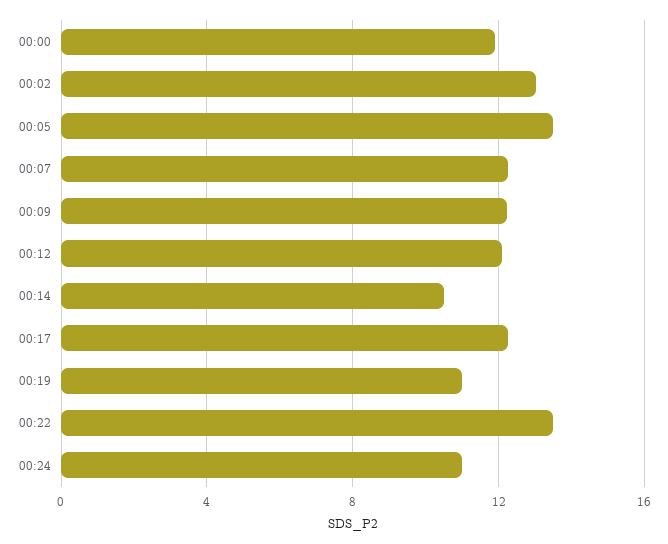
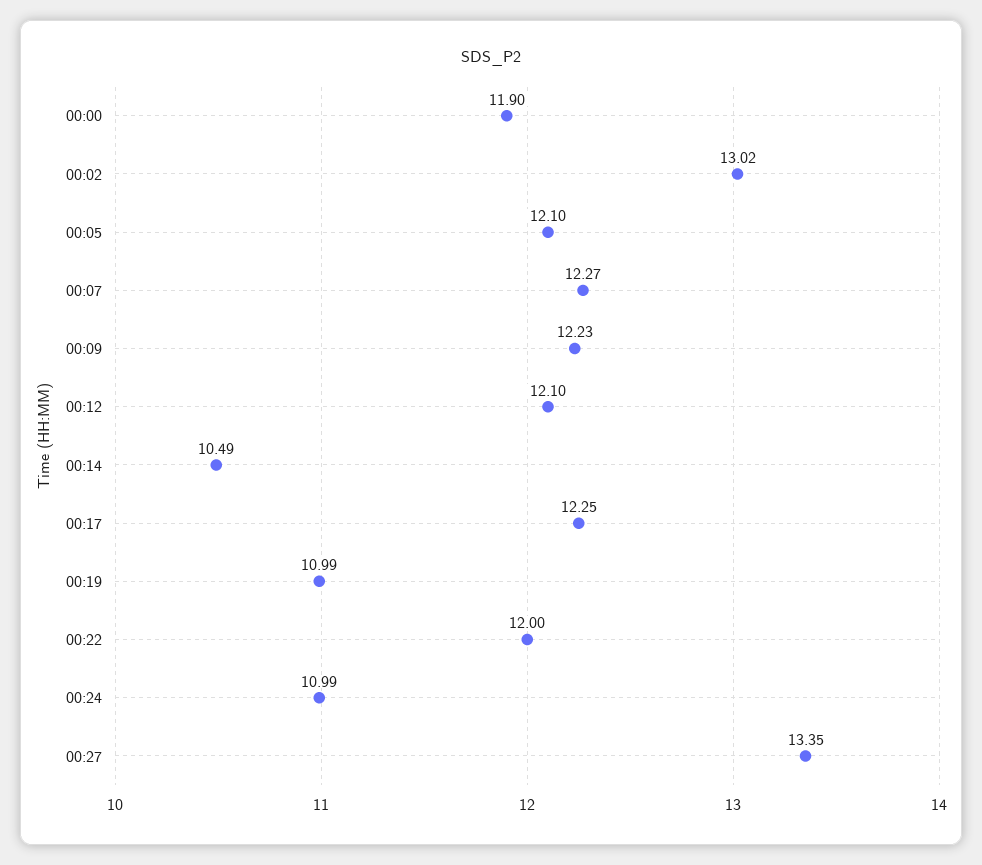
00:05: 13.5 -> 12.1
00:22: 13.5 -> 12
00:27: none -> 13.35

